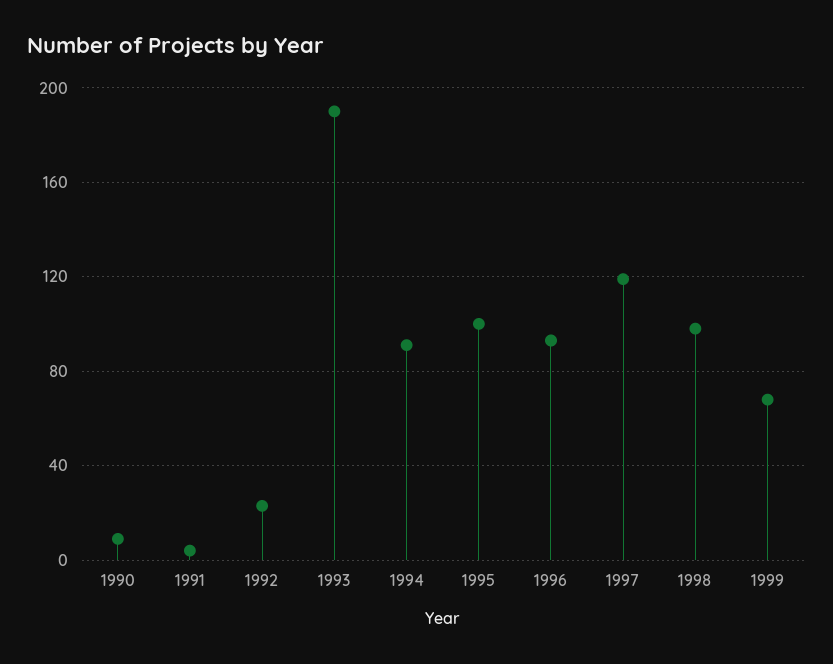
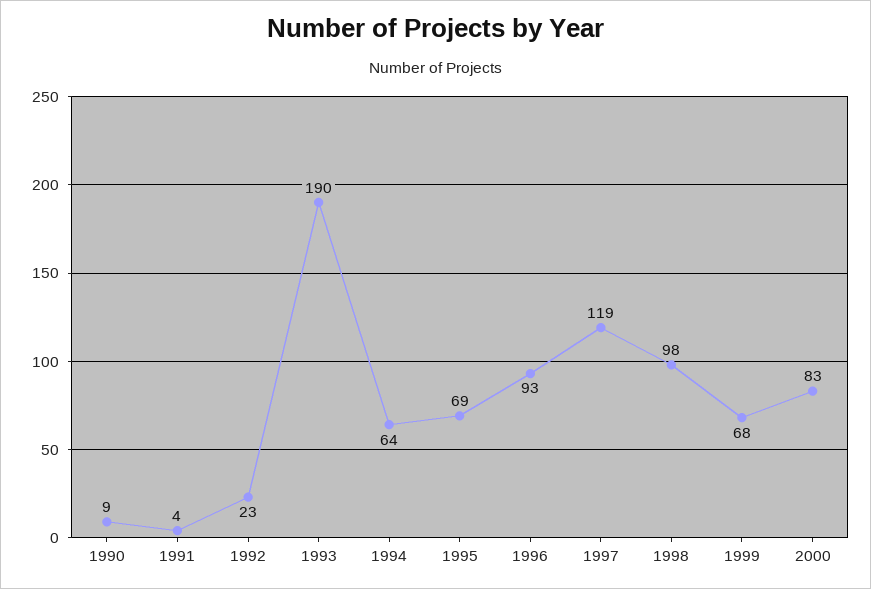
1994: 90 -> 64
1995: 100 -> 69
2000: none -> 83

